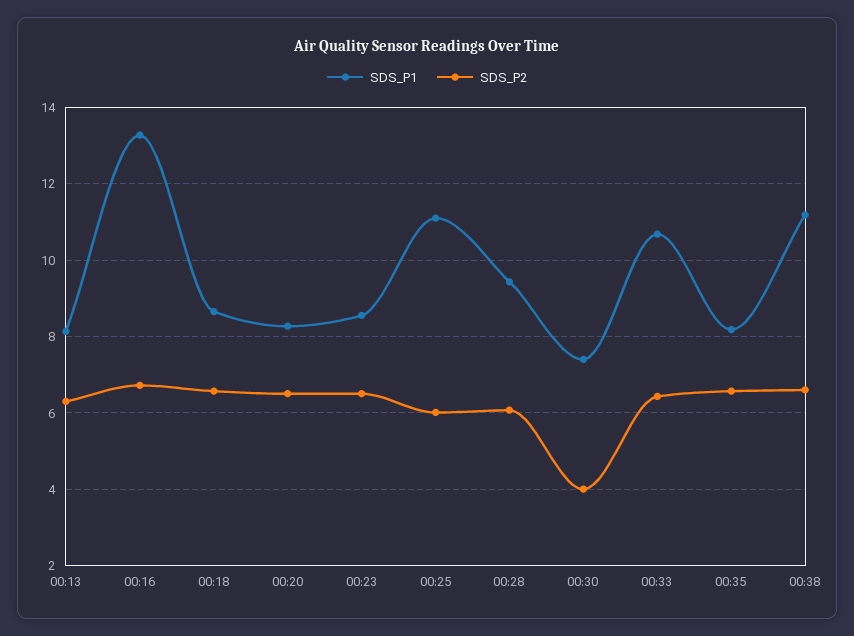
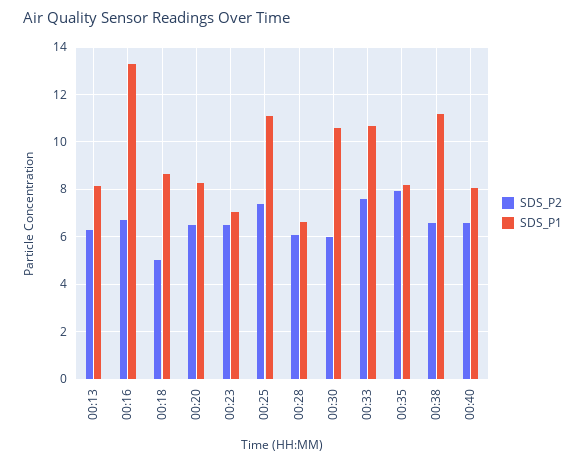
SDS_P2, 00:18: 6.6 -> 5
SDS_P1, 00:23: 8.6 -> 7
SDS_P2, 00:25: 6 -> 7.5
SDS_P1, 00:28: 9.4 -> 6.5
SDS_P1, 00:30: 7.4 -> 10.5
SDS_P2, 00:30: 4 -> 6
SDS_P2, 00:33: 6.4 -> 7.5
SDS_P2, 00:35: 6.6 -> 8
SDS_P2, 00:40: none -> 6.5
SDS_P1, 00:40: none -> 8

